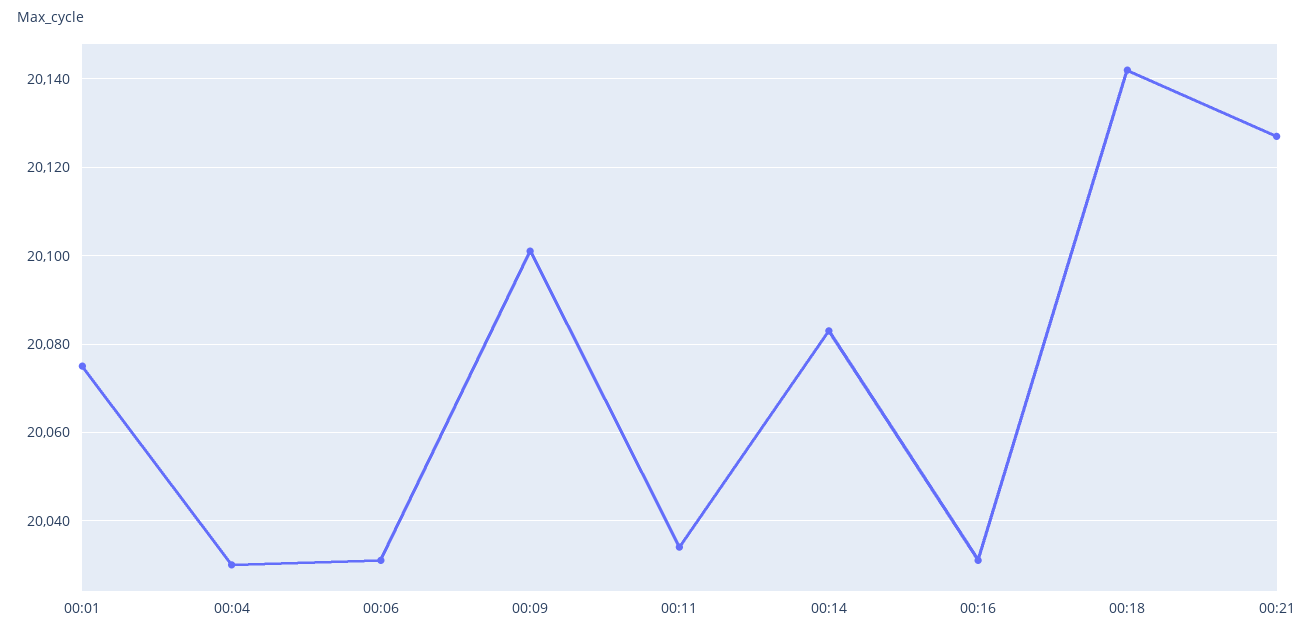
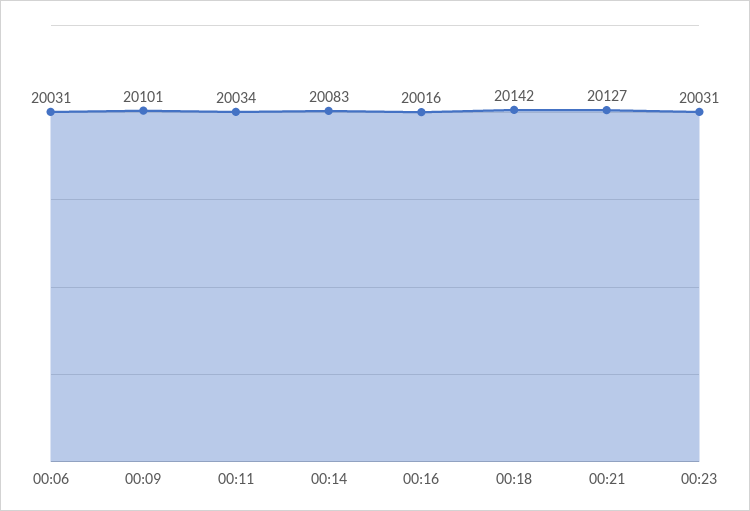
00:01: 20075 -> none
00:04: 20030 -> none
00:16: 20030 -> 20016
00:23: none -> 20031

